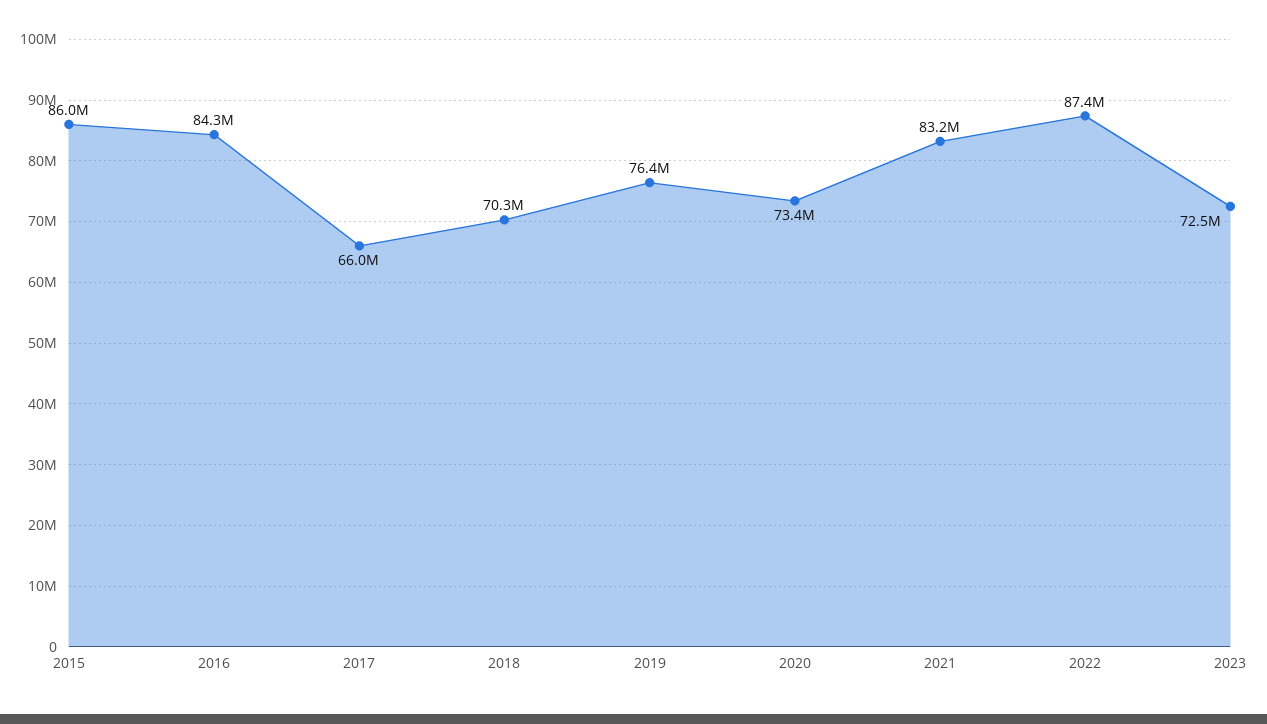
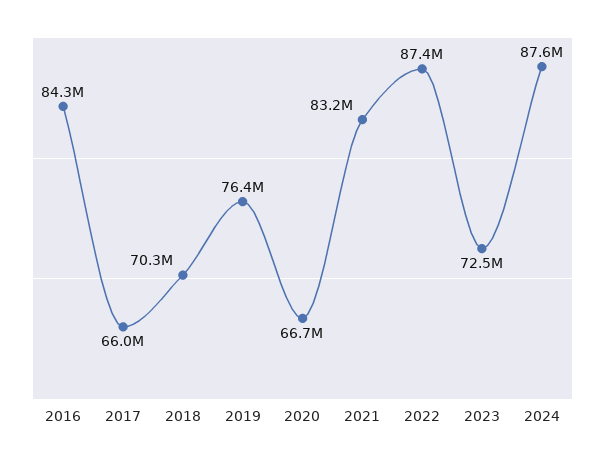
2015: 86000000 -> none
2020: 73400000 -> 66700000
2024: none -> 87600000

